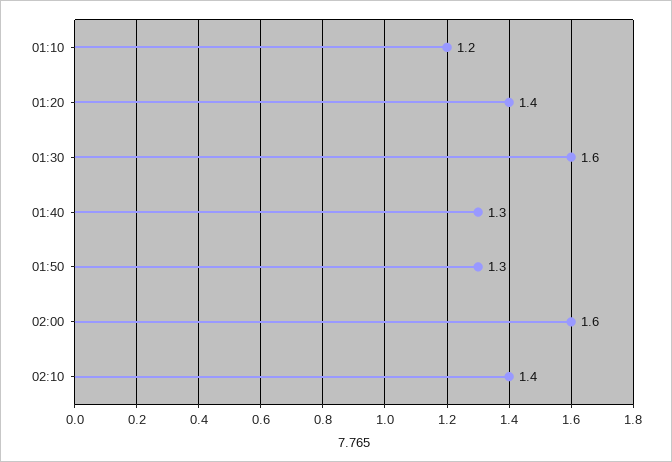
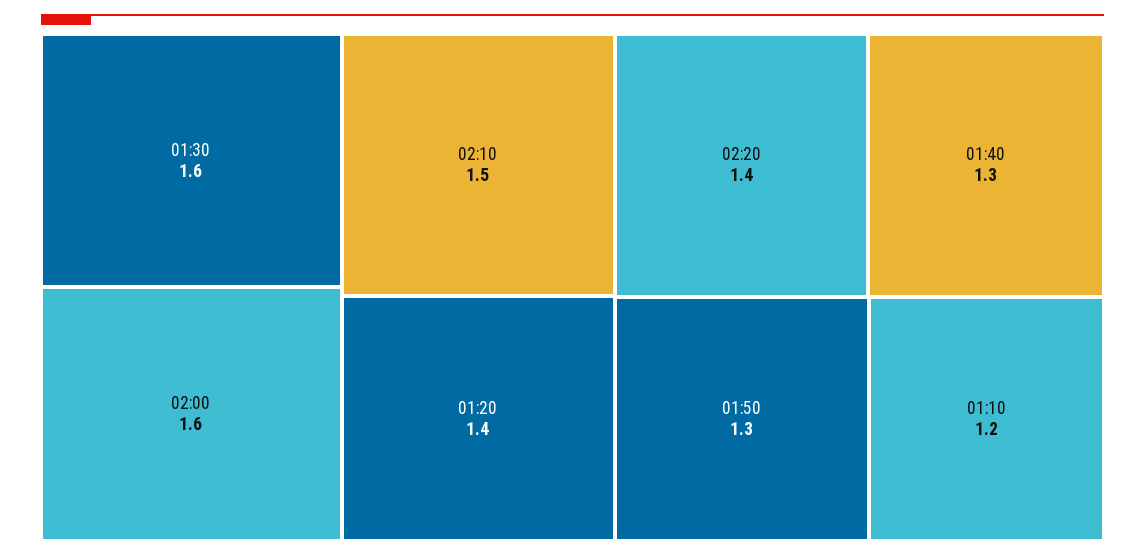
02:10: 1.4 -> 1.5
02:20: none -> 1.4

